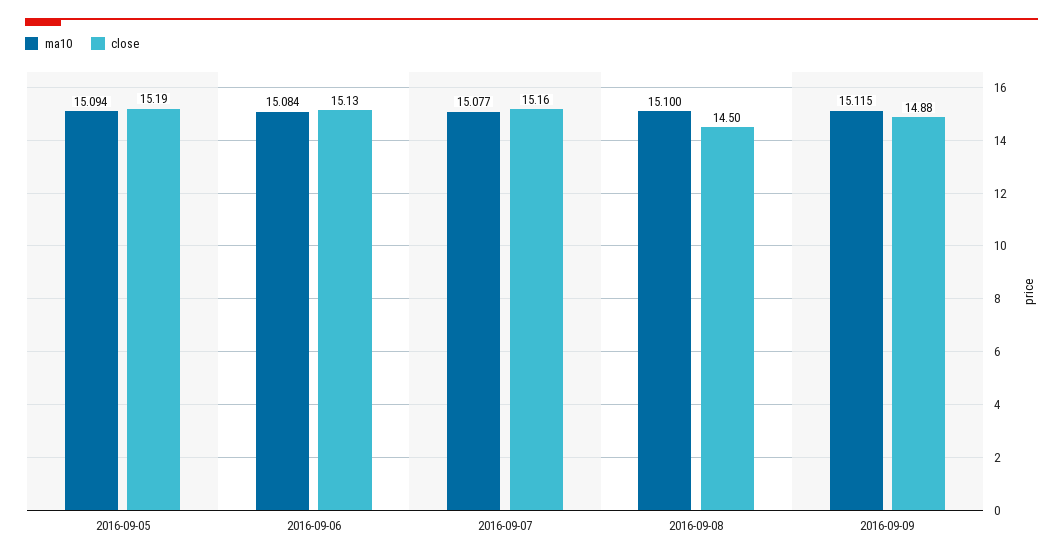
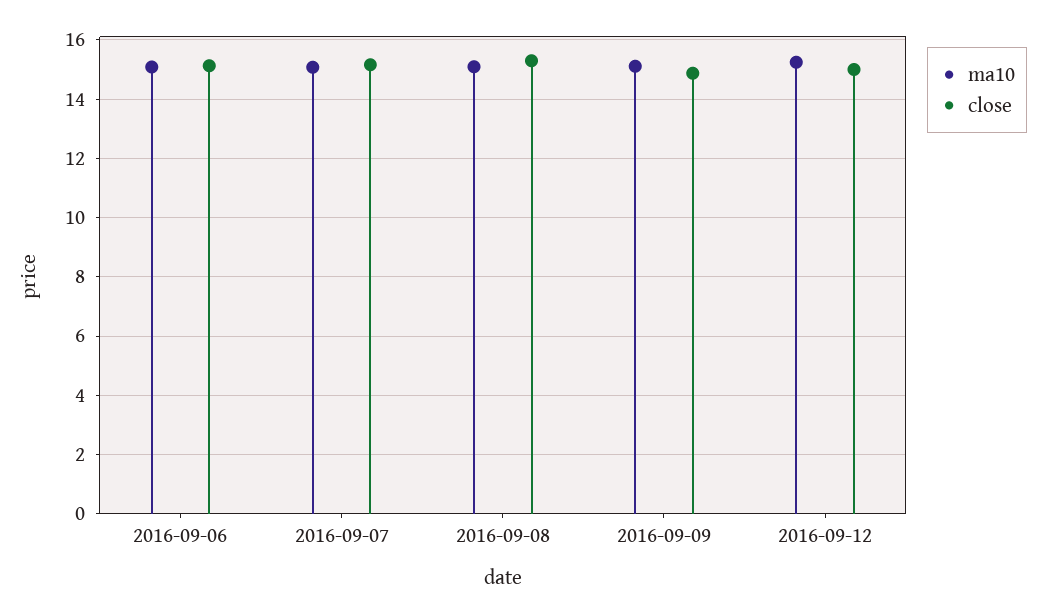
ma10, 2016-09-05: 15.094 -> none
close, 2016-09-05: 15.19 -> none
close, 2016-09-08: 14.5 -> 15.25
ma10, 2016-09-12: none -> 15.25
close, 2016-09-12: none -> 15

